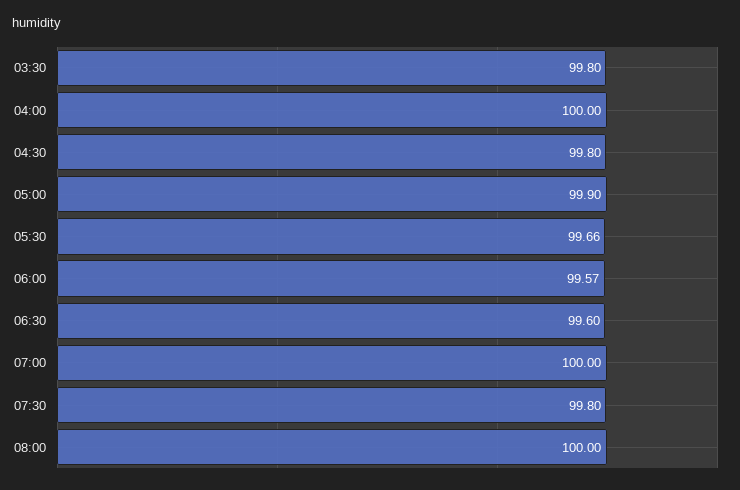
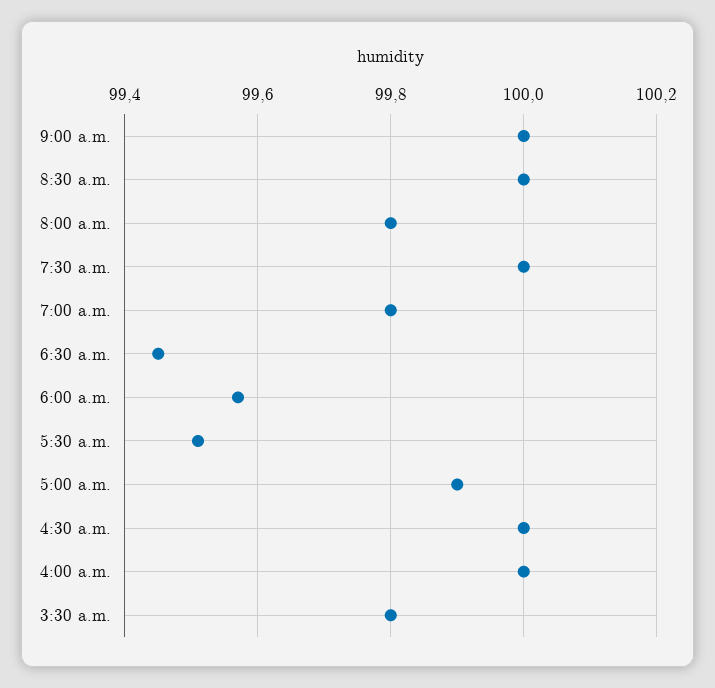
04:30: 99.8 -> 100
05:30: 99.66 -> 99.5
06:30: 99.6 -> 99.45
07:00: 100 -> 99.8
07:30: 99.8 -> 100
08:00: 100 -> 99.8
9:00 a.m.: none -> 100
8:30 a.m.: none -> 100

